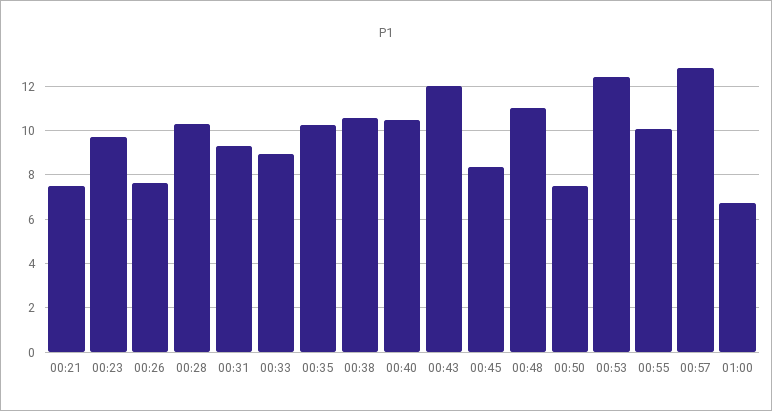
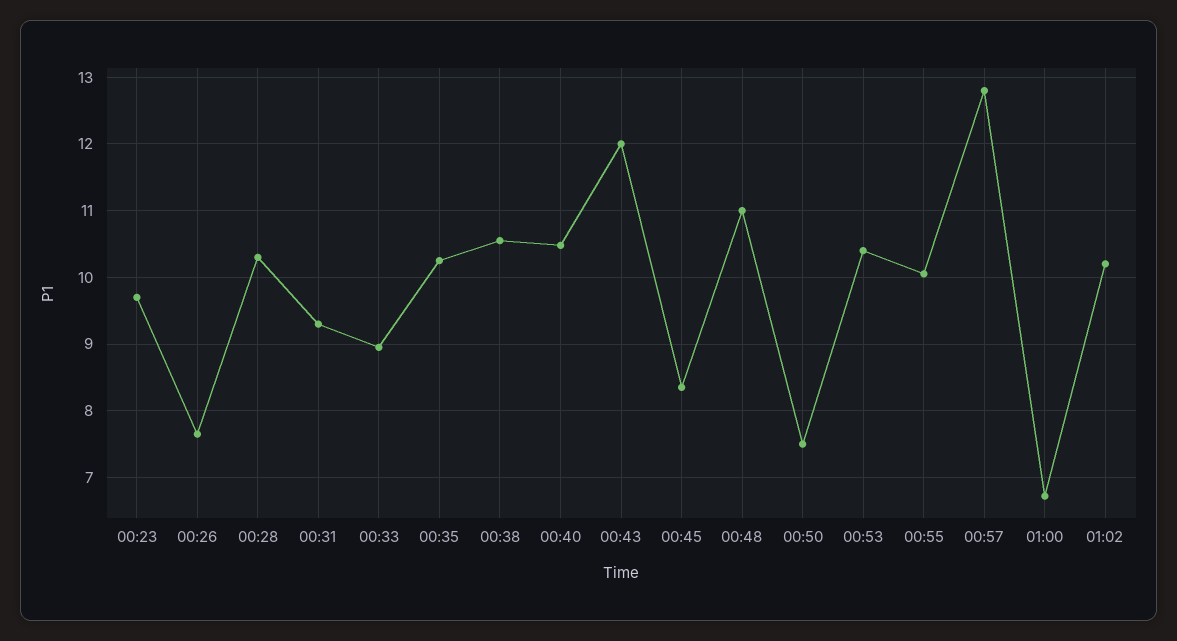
00:21: 7.5 -> none
00:53: 12.5 -> 10.4
01:02: none -> 10.2

